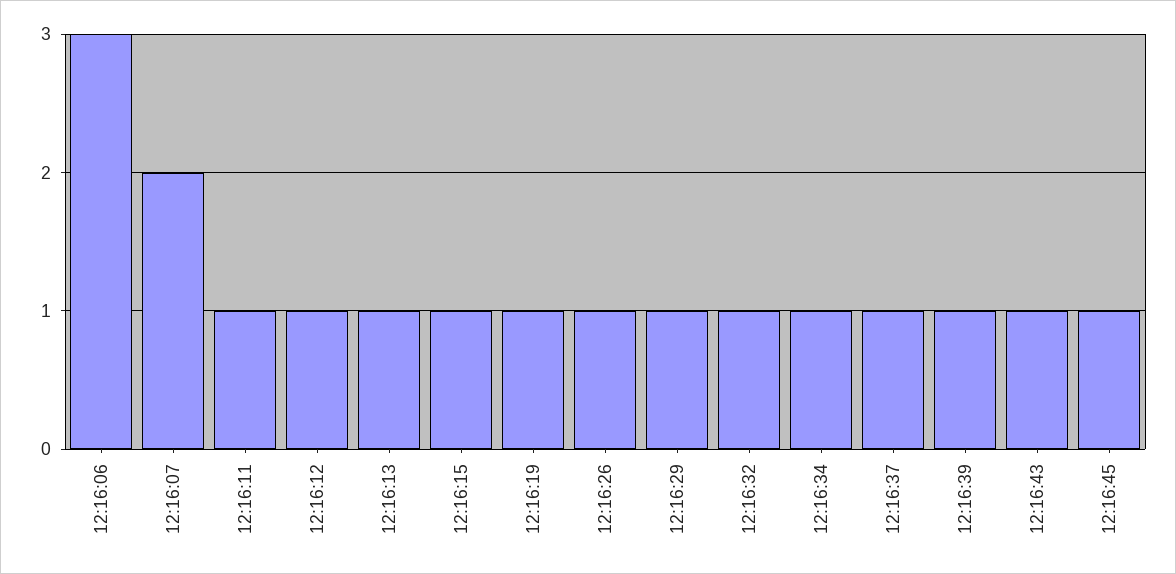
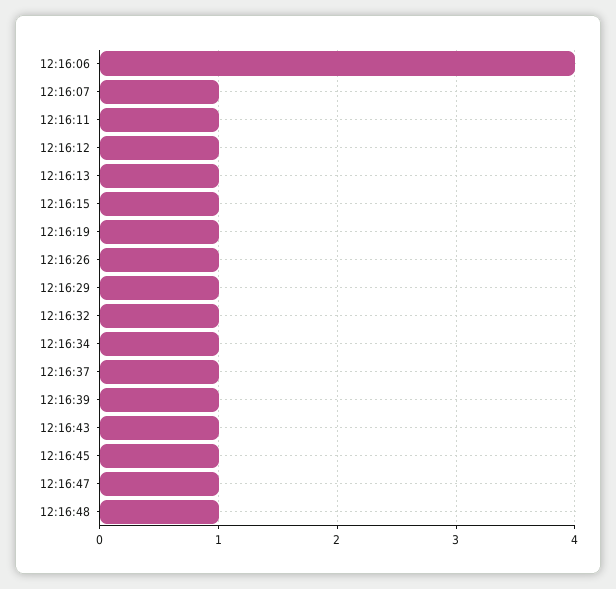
12:16:06: 3 -> 4
12:16:07: 2 -> 1
12:16:47: none -> 1
12:16:48: none -> 1

